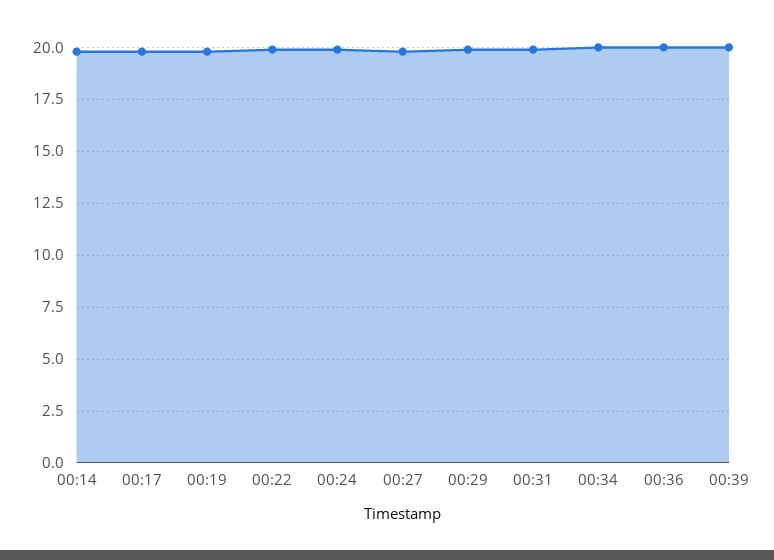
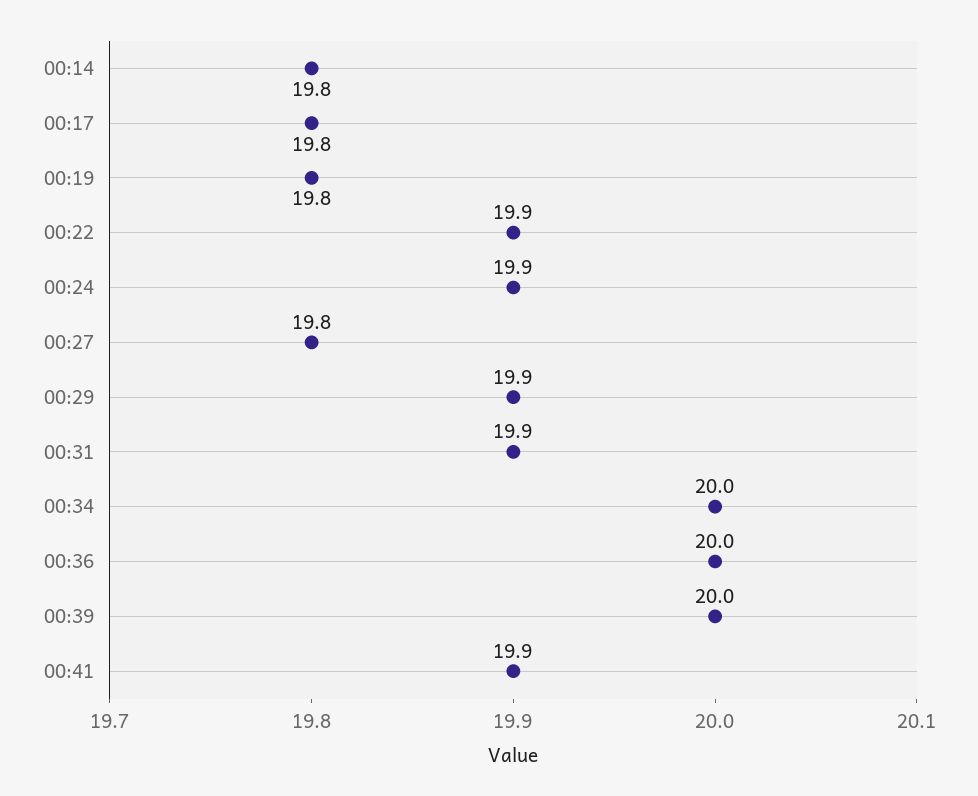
00:41: none -> 19.9

